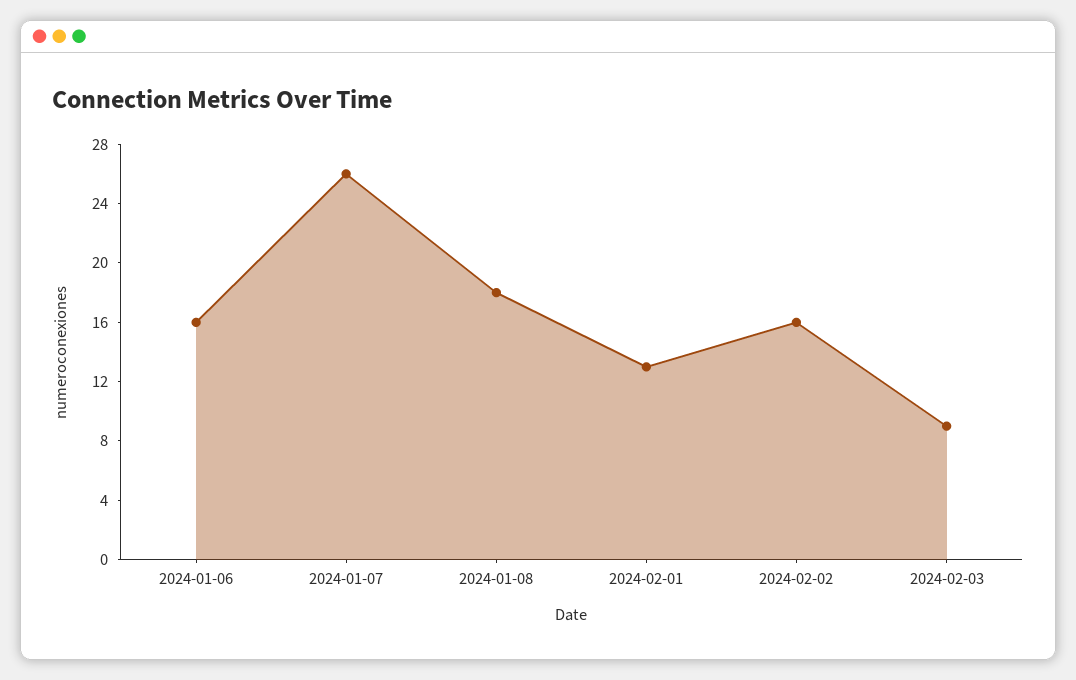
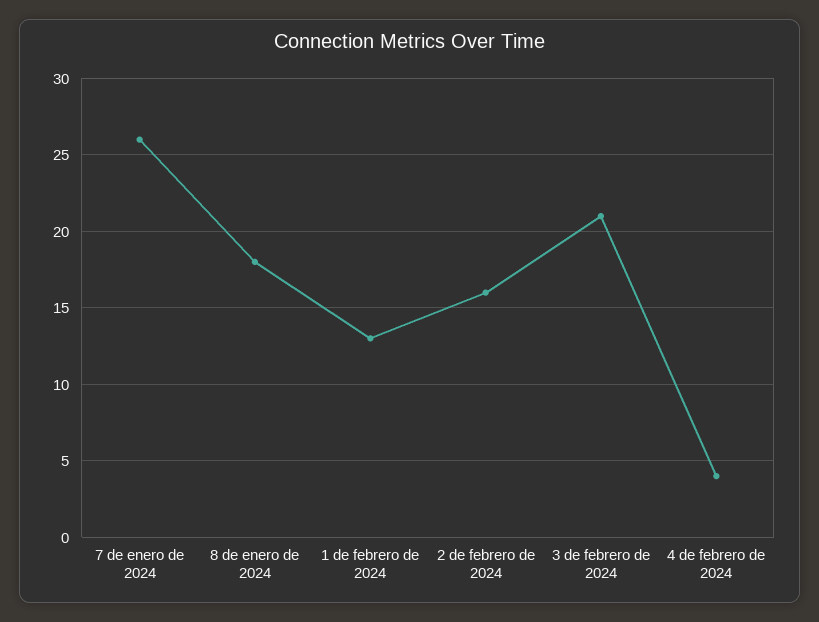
2024-01-06: 16 -> none
2024-02-03: 9 -> 21
4 de febrero de 2024: none -> 4

